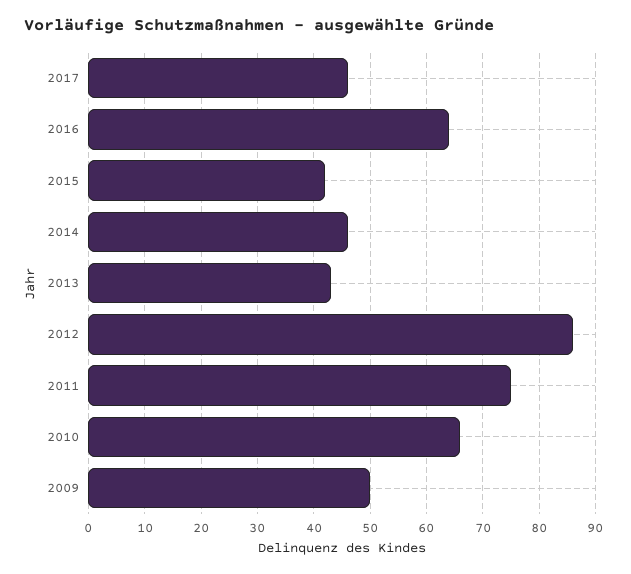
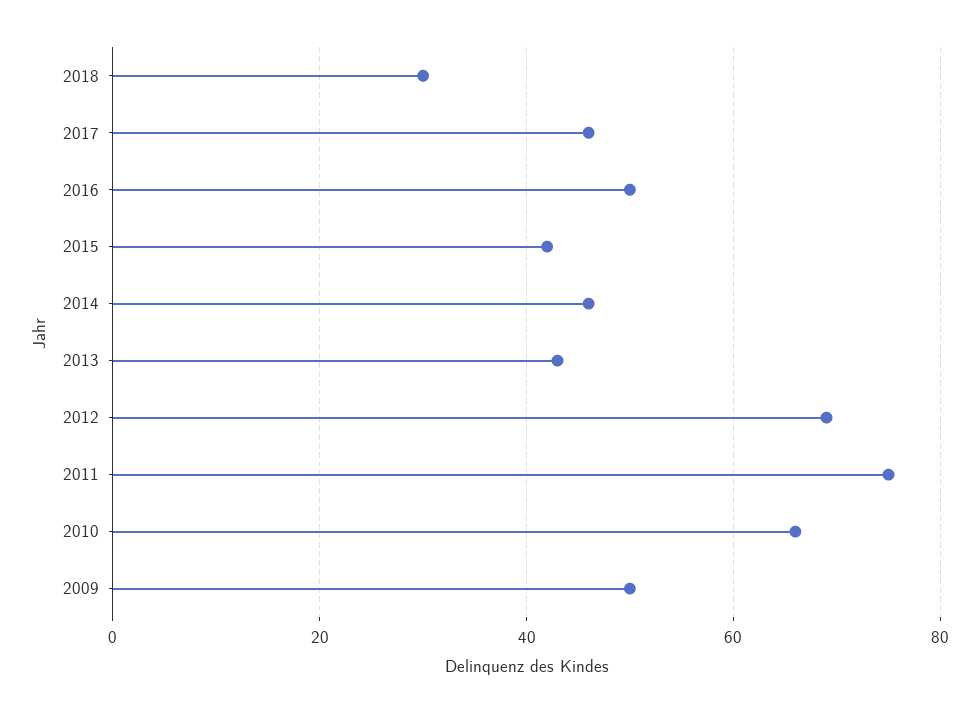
2016: 65 -> 50
2012: 85 -> 70
2018: none -> 30

